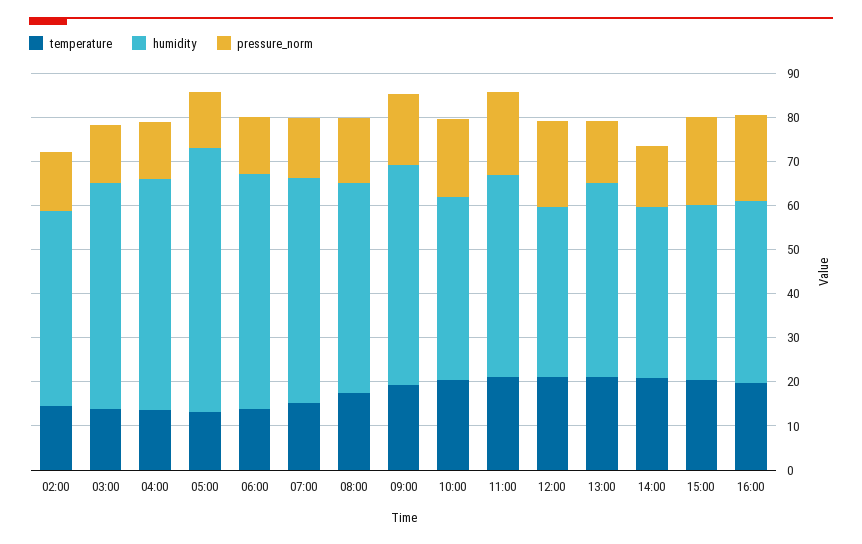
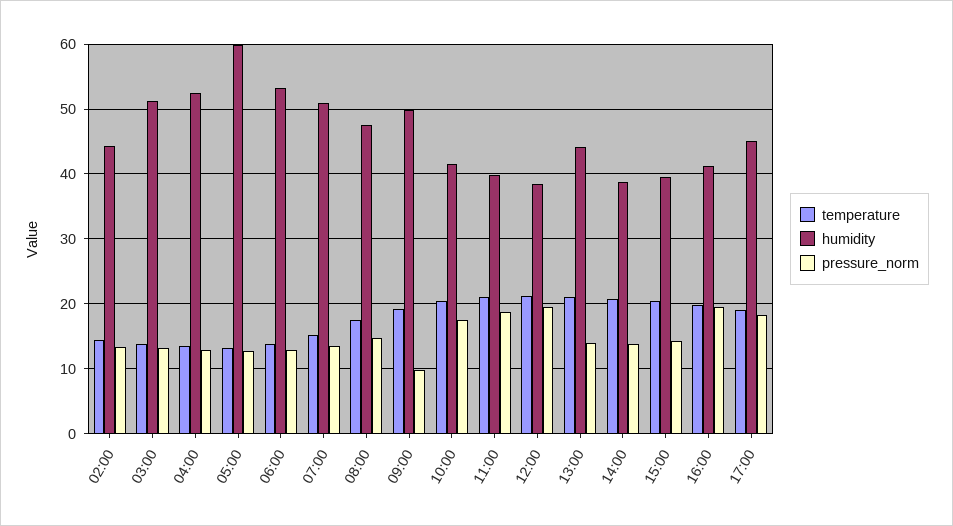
pressure_norm, 09:00: 16 -> 10
humidity, 11:00: 46 -> 40
pressure_norm, 15:00: 20 -> 14
temperature, 17:00: none -> 19
humidity, 17:00: none -> 45
pressure_norm, 17:00: none -> 18

